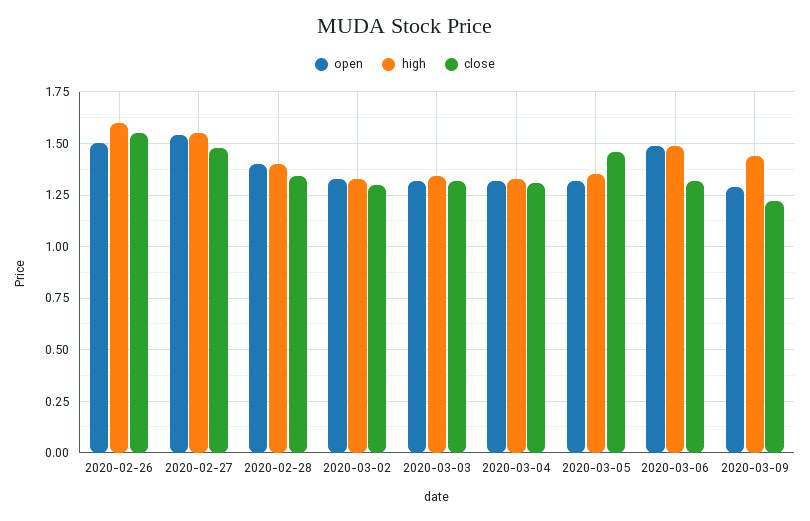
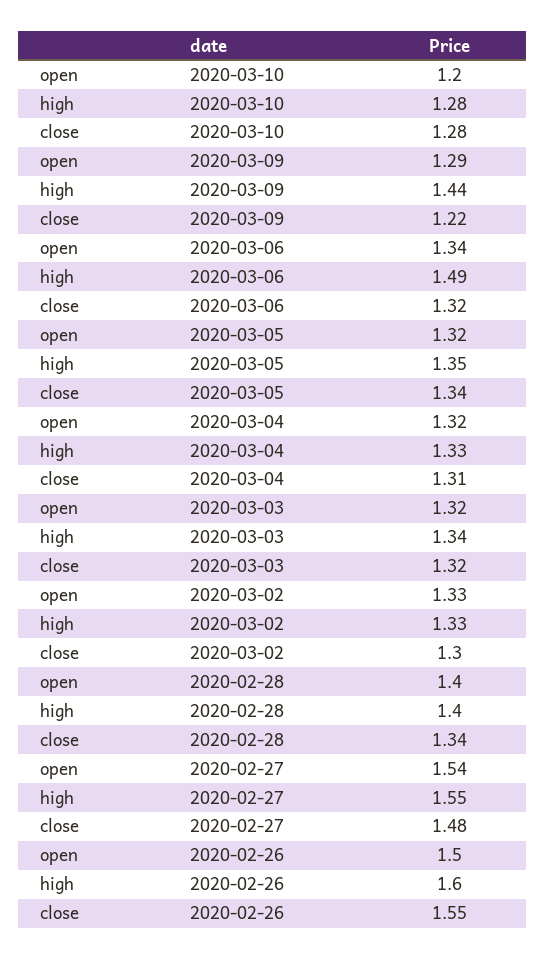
close, 2020-03-05: 1.45 -> 1.34
open, 2020-03-06: 1.5 -> 1.34
open, 2020-03-10: none -> 1.2
high, 2020-03-10: none -> 1.28
close, 2020-03-10: none -> 1.28

